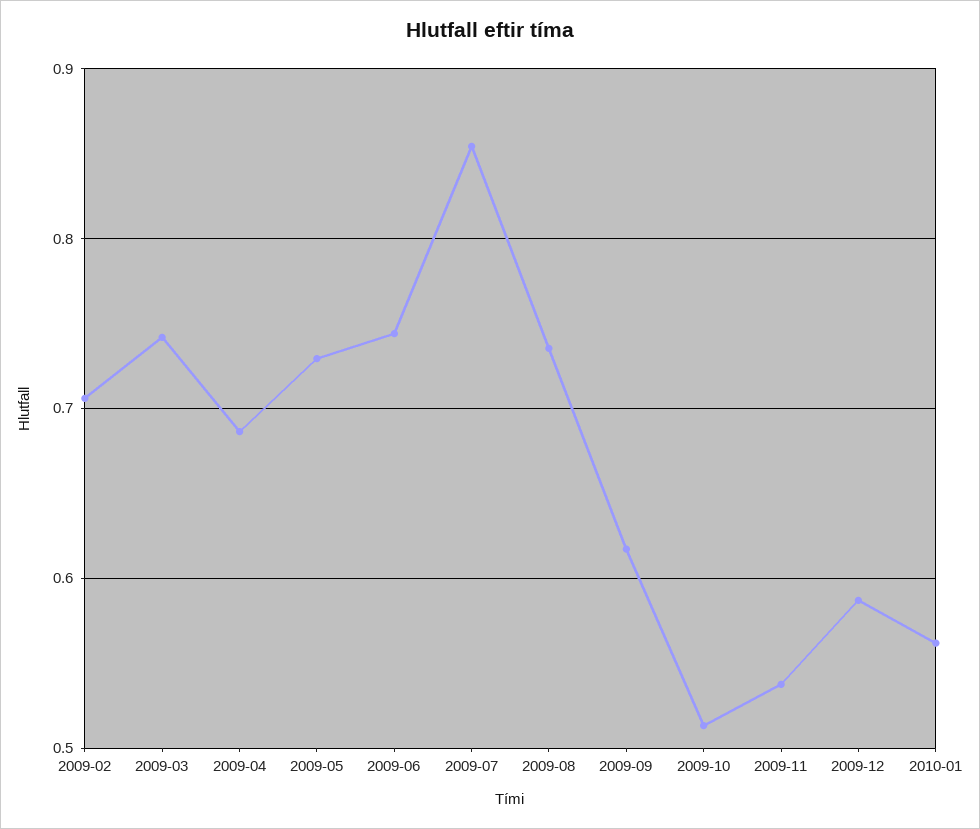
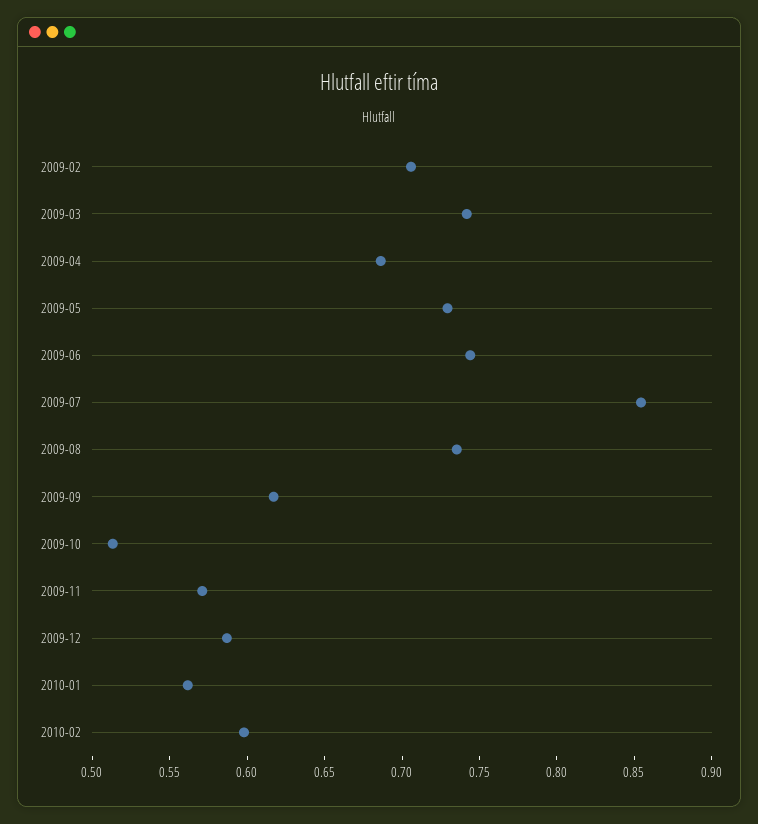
2009-11: 0.54 -> 0.57
2010-02: none -> 0.6

